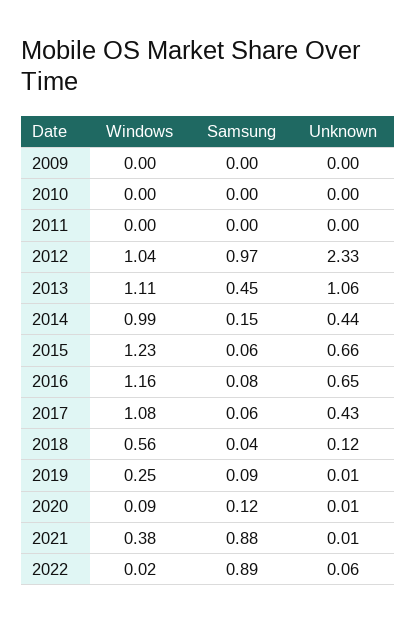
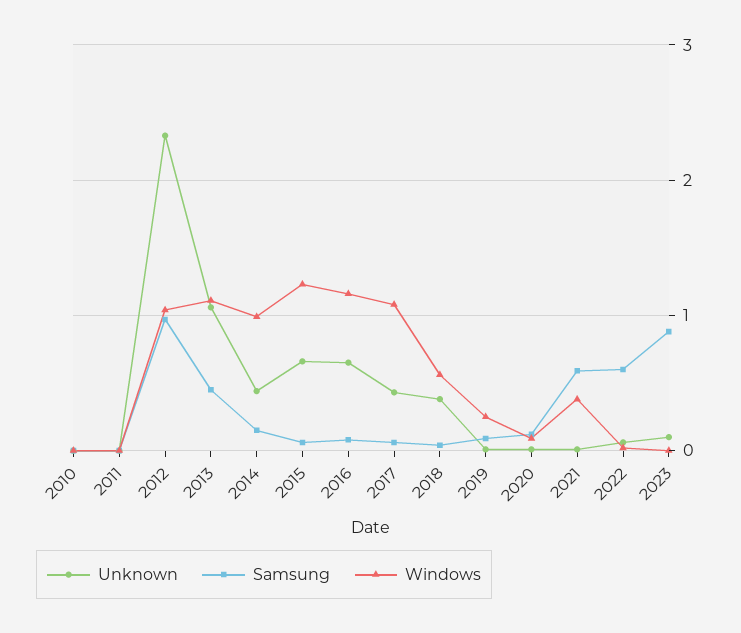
Windows, 2009: 0 -> none
Samsung, 2009: 0 -> none
Unknown, 2009: 0 -> none
Unknown, 2018: 0.12 -> 0.4
Samsung, 2021: 0.88 -> 0.6
Samsung, 2022: 0.89 -> 0.6
Unknown, 2023: none -> 0.1
Samsung, 2023: none -> 0.9
Windows, 2023: none -> 0

